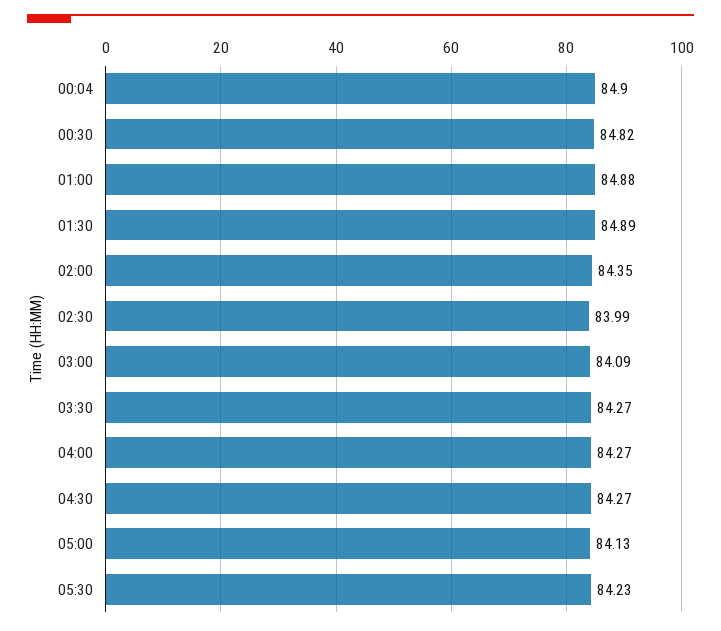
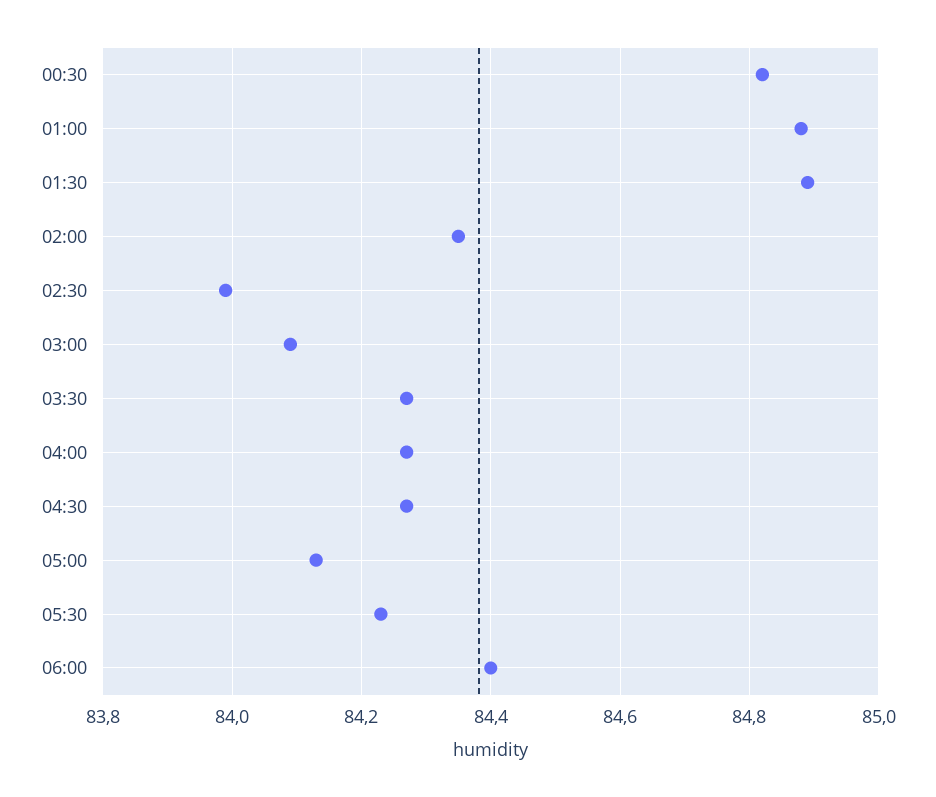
00:04: 84.9 -> none
06:00: none -> 84.4

